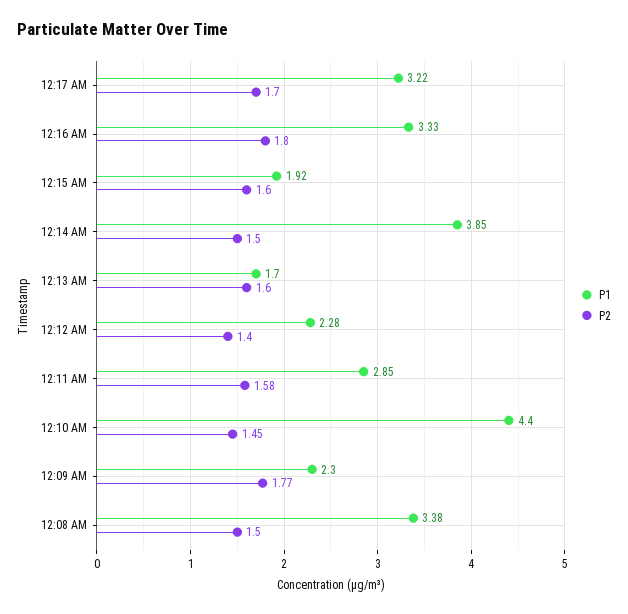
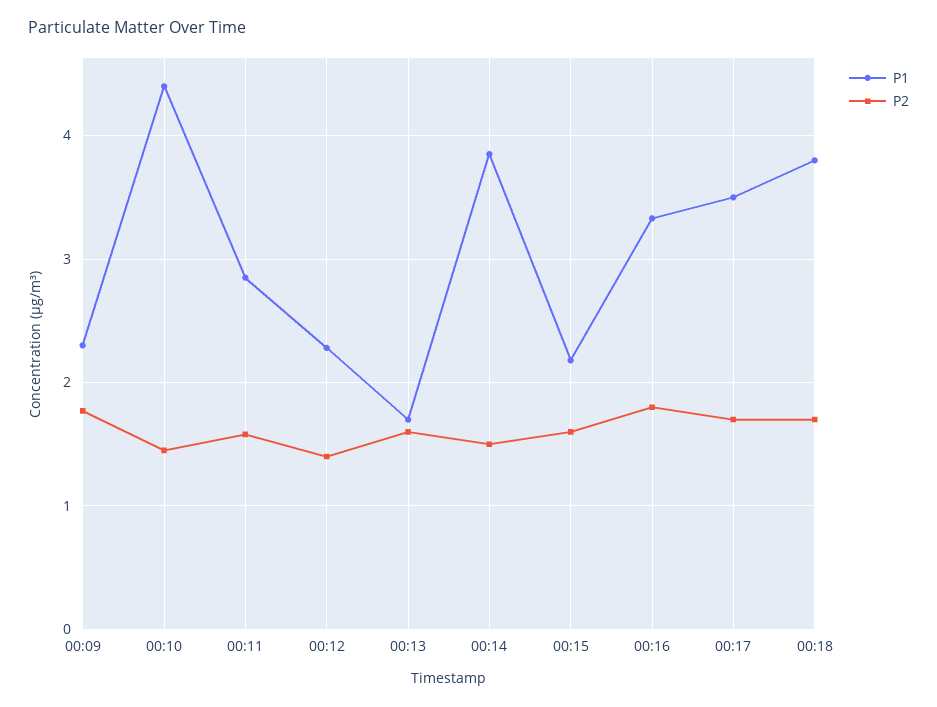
P1, 12:17 AM: 3.22 -> 3.5
P1, 12:15 AM: 1.92 -> 2.2
P1, 12:08 AM: 3.38 -> none
P2, 12:08 AM: 1.5 -> none
P1, 00:18: none -> 3.8
P2, 00:18: none -> 1.7

